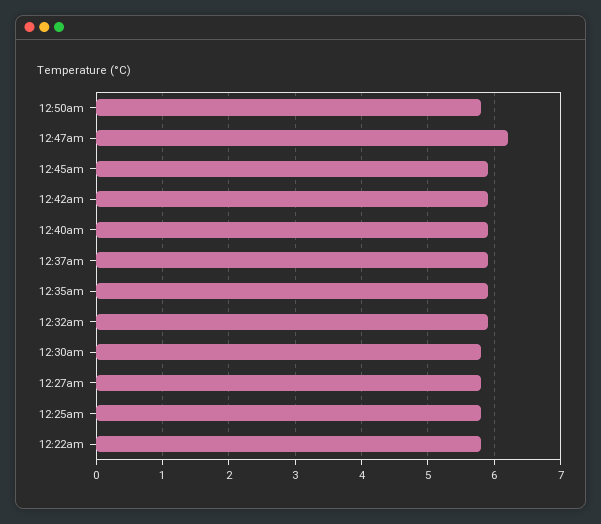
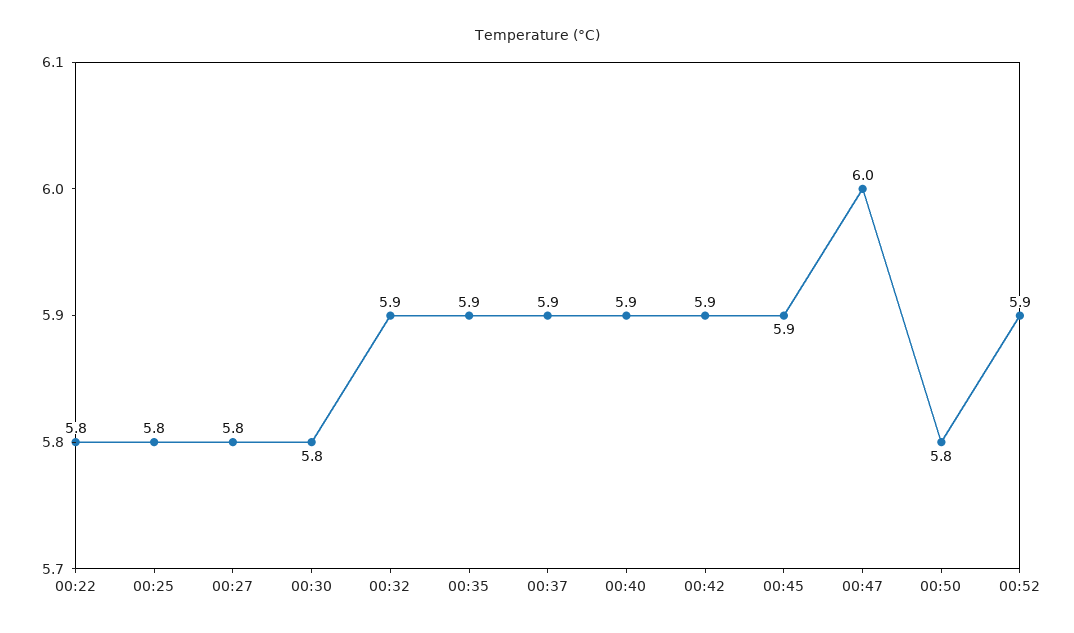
12:47am: 6.2 -> 6
00:52: none -> 5.9

